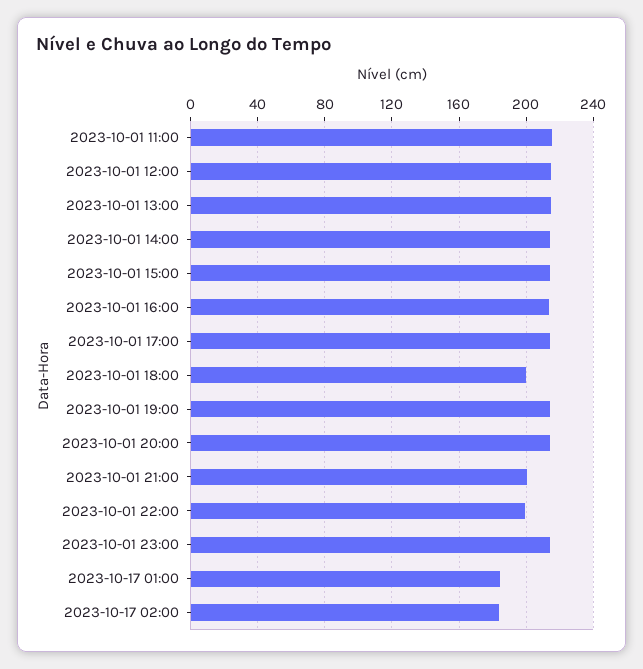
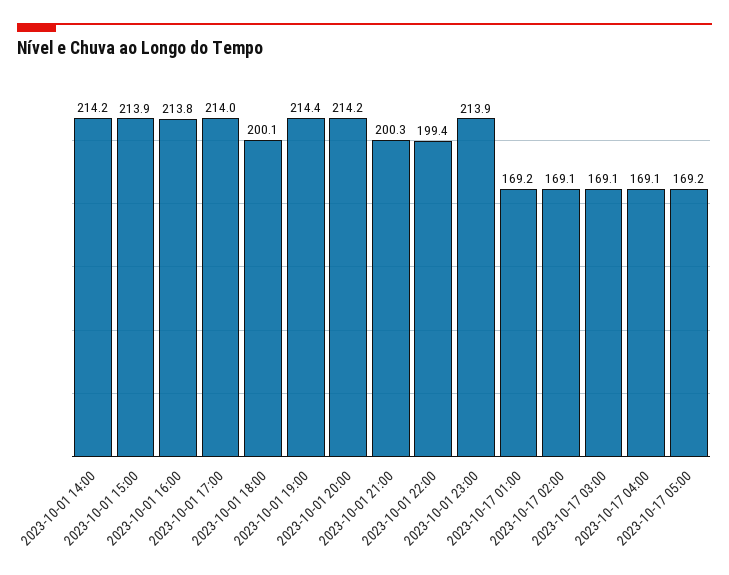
2023-10-01 11:00: 215 -> none
2023-10-01 12:00: 215 -> none
2023-10-01 13:00: 215 -> none
2023-10-17 01:00: 185 -> 169.2
2023-10-17 02:00: 185 -> 169.1
2023-10-17 03:00: none -> 169.1
2023-10-17 04:00: none -> 169.1
2023-10-17 05:00: none -> 169.2

